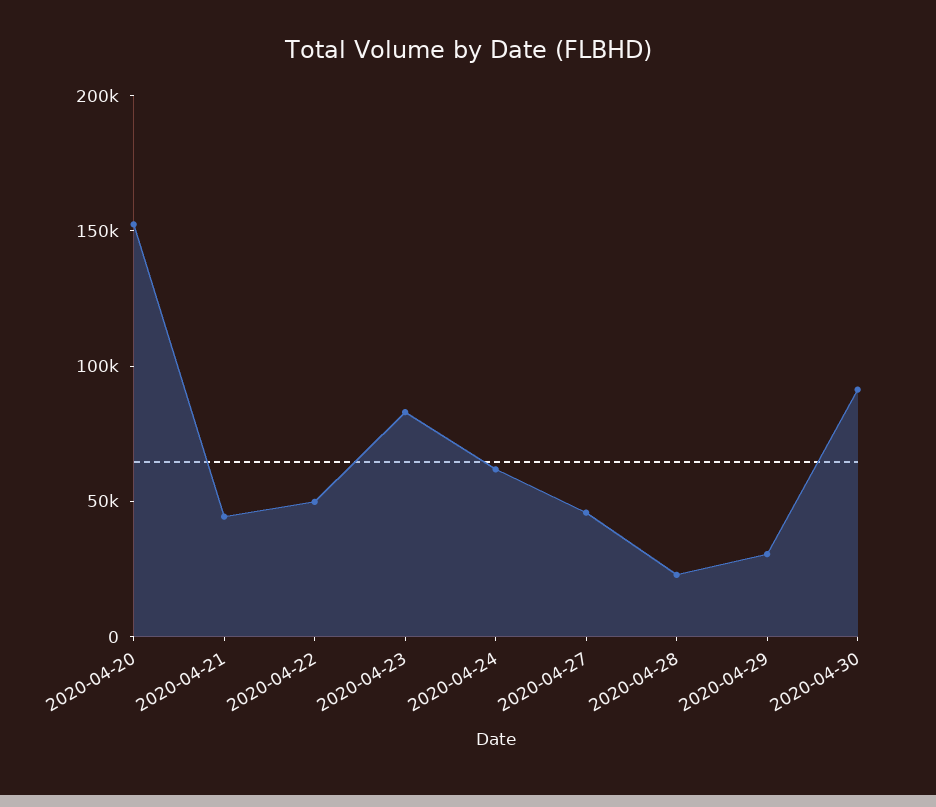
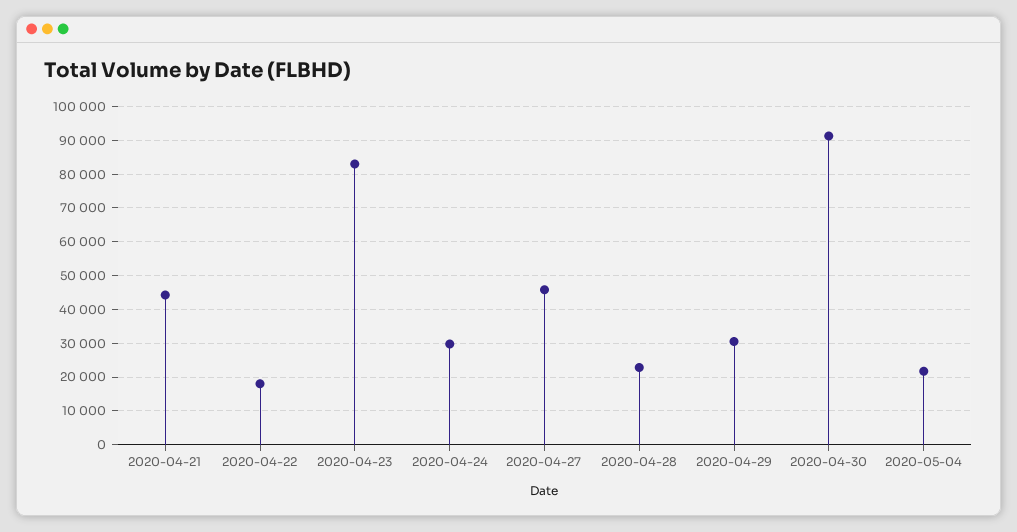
2020-04-20: 150000 -> none
2020-04-22: 50000 -> 18000
2020-04-24: 60000 -> 30000
2020-05-04: none -> 22000

